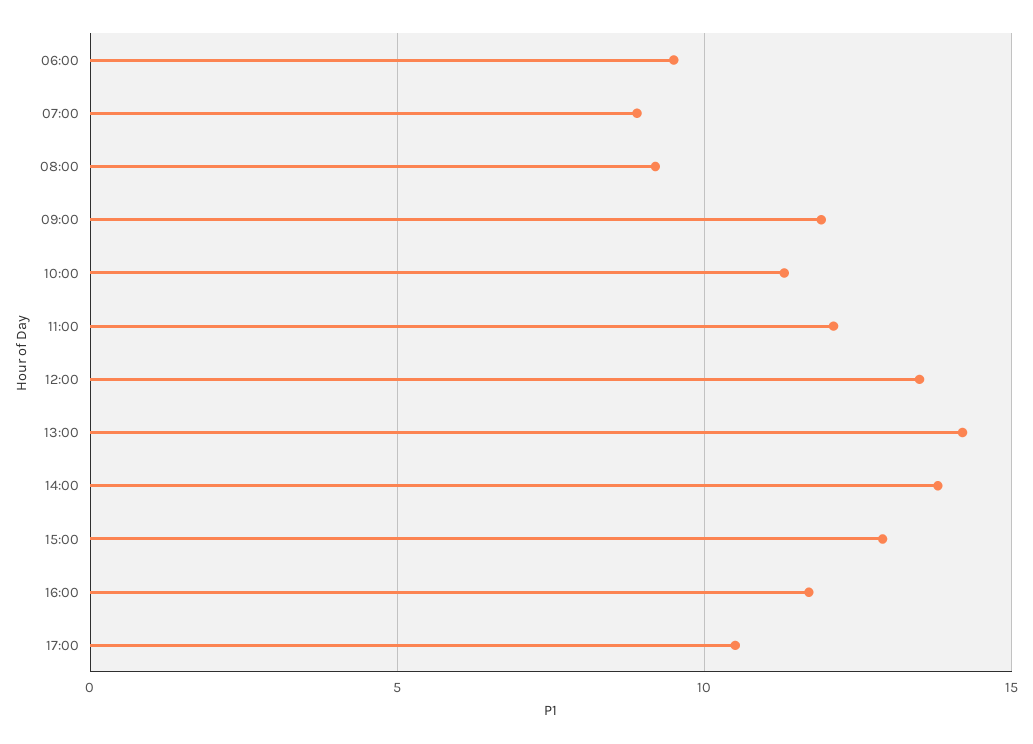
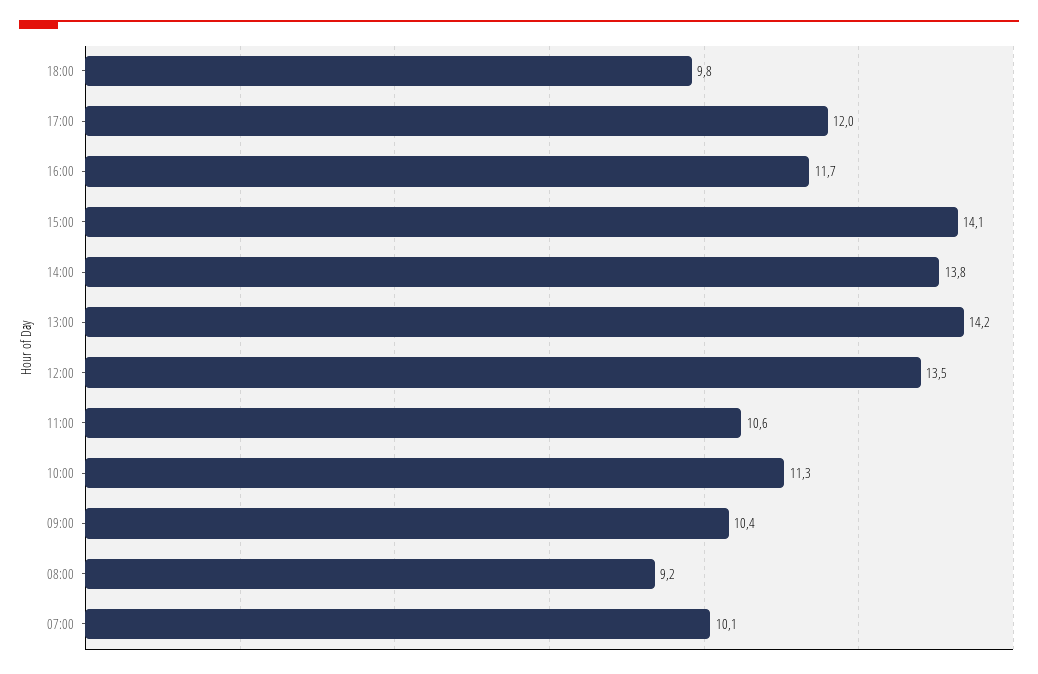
06:00: 9.5 -> none
07:00: 9 -> 10.1
09:00: 12 -> 10.4
11:00: 12 -> 10.6
15:00: 13 -> 14.1
17:00: 10.5 -> 12
18:00: none -> 9.8

